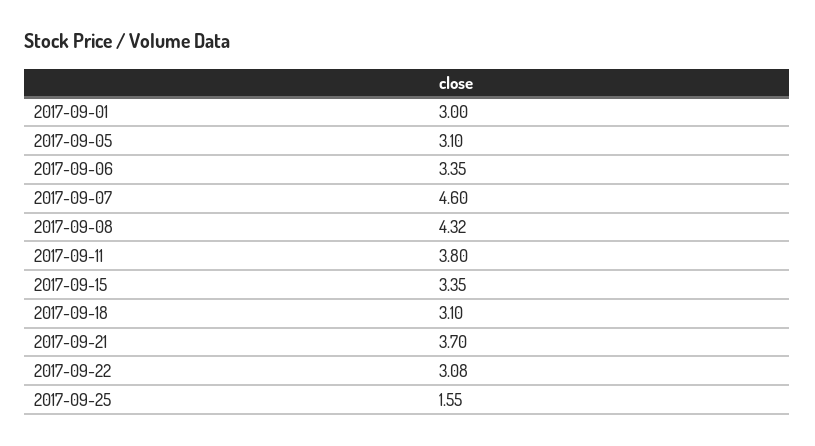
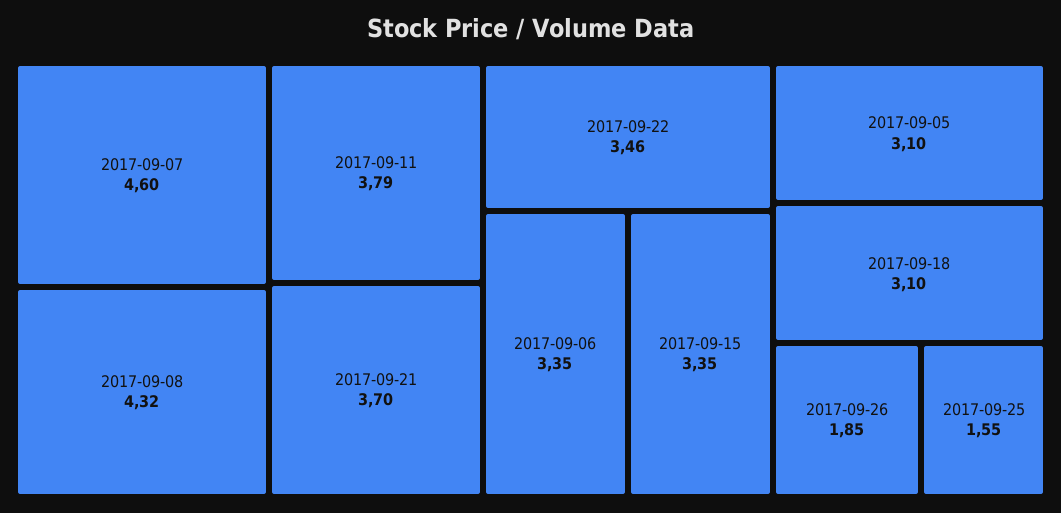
2017-09-01: 3 -> none
2017-09-11: 3.8 -> 3.79
2017-09-22: 3.08 -> 3.46
2017-09-26: none -> 1.85

